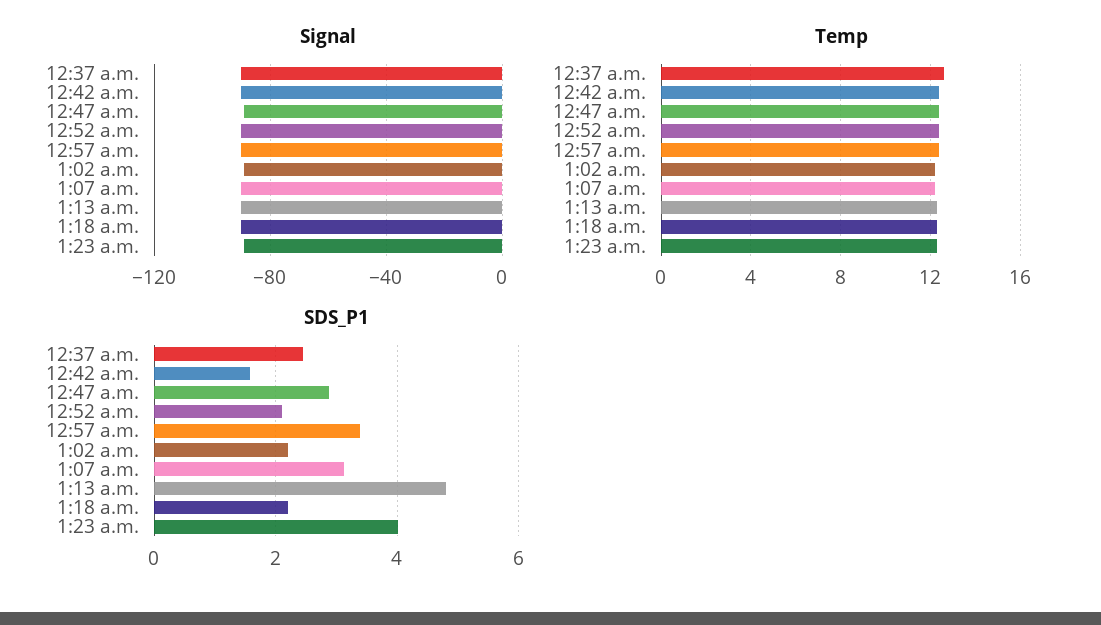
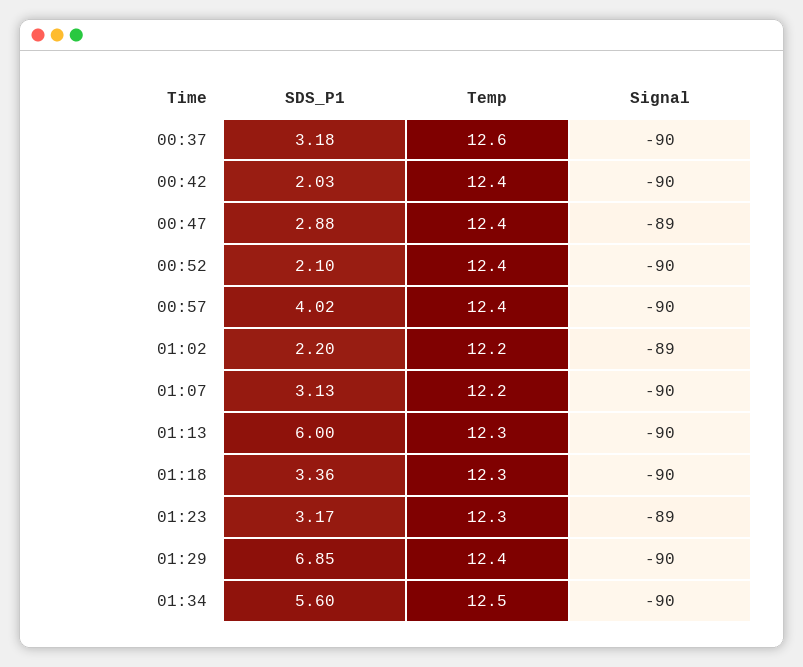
SDS_P1, 12:37 a.m.: 2.4 -> 3.18
SDS_P1, 12:42 a.m.: 1.6 -> 2.03
SDS_P1, 12:57 a.m.: 3.4 -> 4.02
SDS_P1, 1:13 a.m.: 4.8 -> 6
SDS_P1, 1:18 a.m.: 2.2 -> 3.36
SDS_P1, 1:23 a.m.: 4 -> 3.17
SDS_P1, 01:29: none -> 6.85
Temp, 01:29: none -> 12.4
Signal, 01:29: none -> -90
SDS_P1, 01:34: none -> 5.6
Temp, 01:34: none -> 12.5
Signal, 01:34: none -> -90

